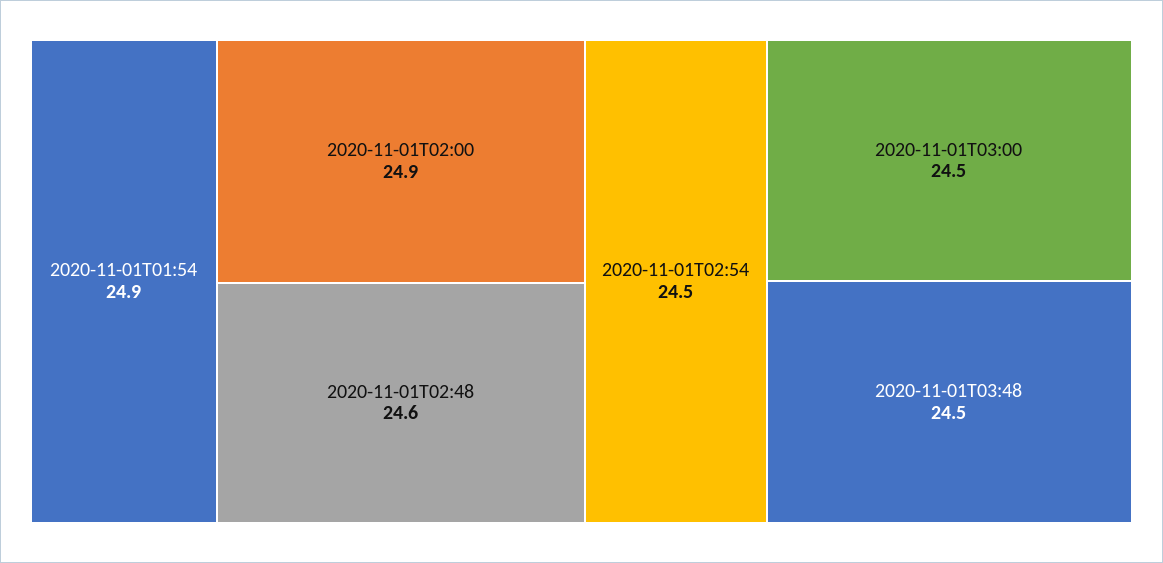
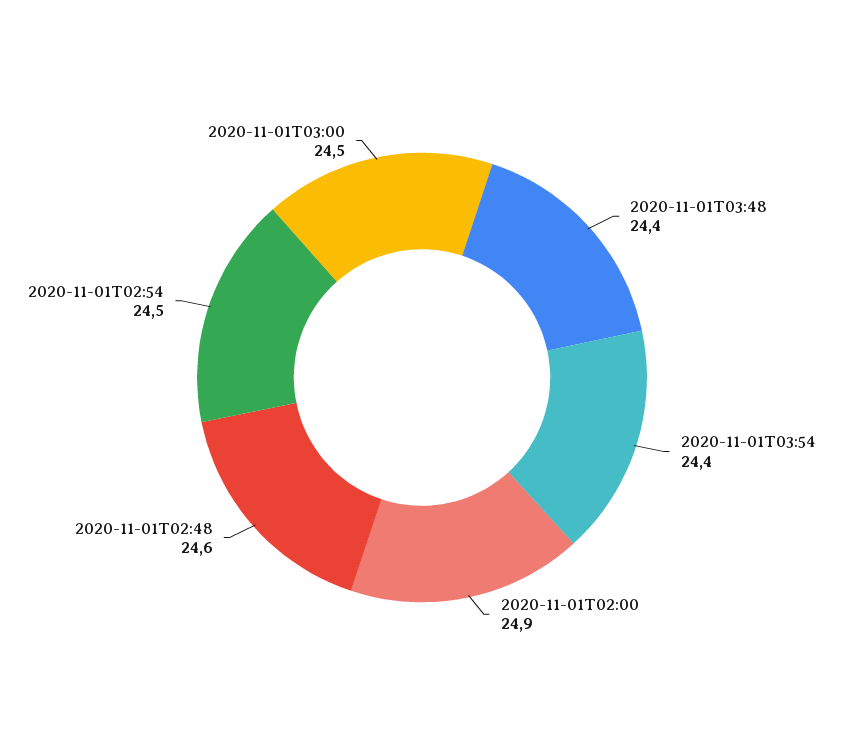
2020-11-01T01:54: 24.9 -> none
2020-11-01T03:48: 24.5 -> 24.4
2020-11-01T03:54: none -> 24.4

